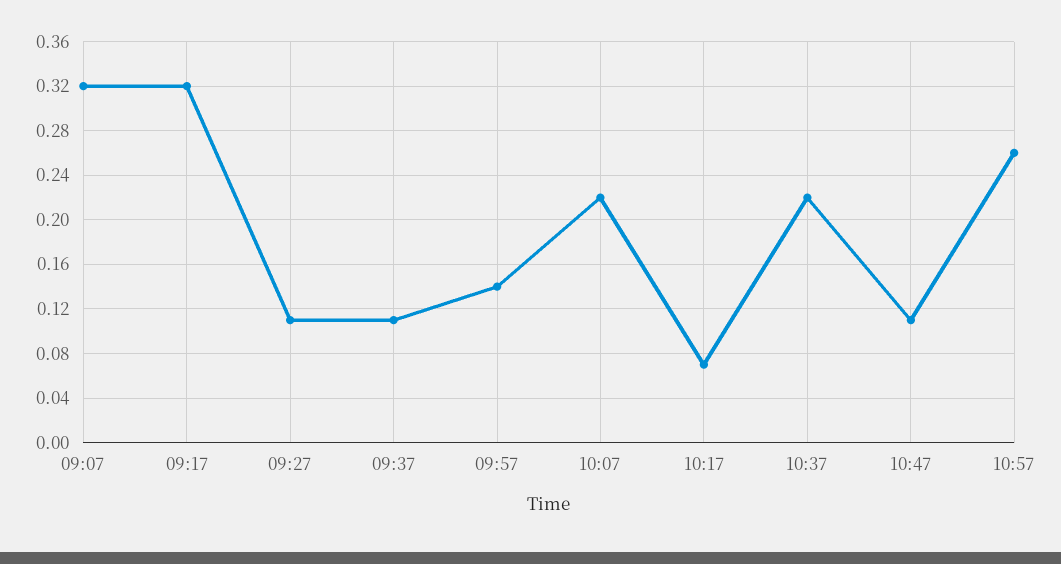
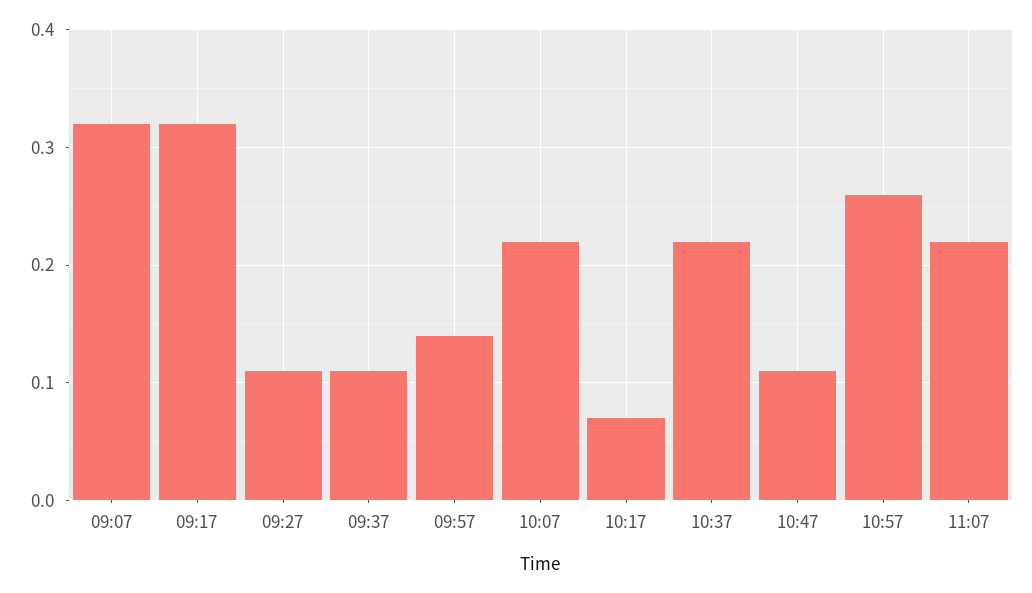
11:07: none -> 0.22

